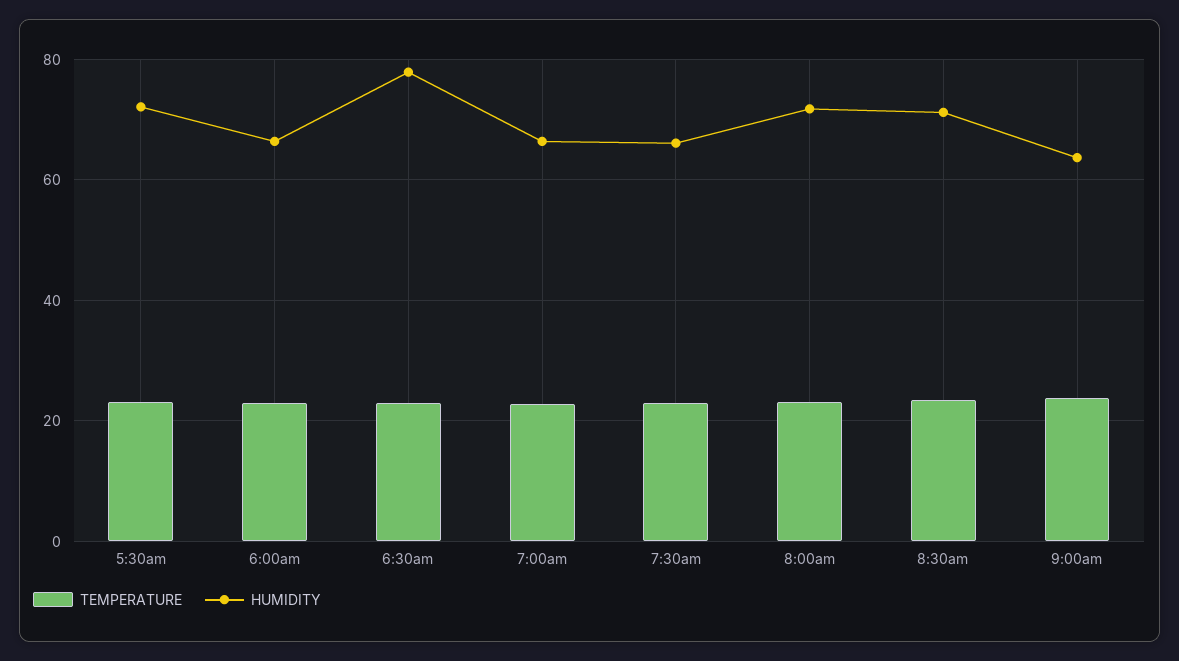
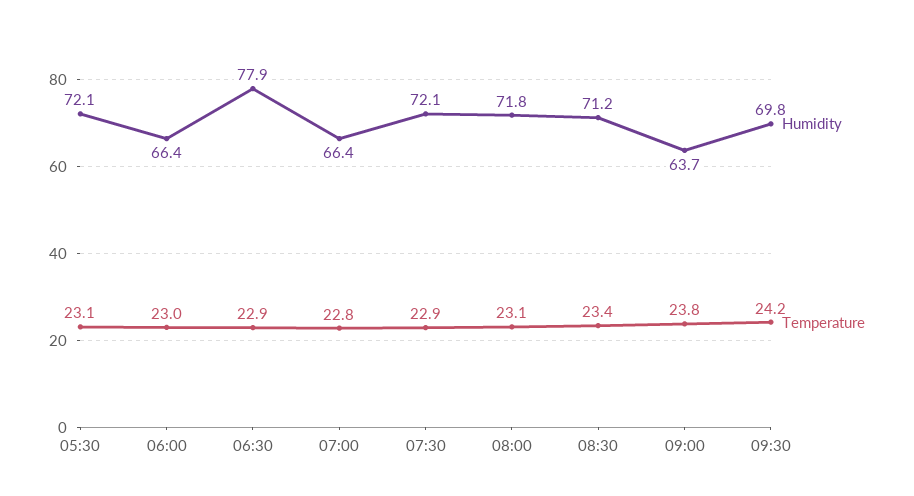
HUMIDITY, 7:30am: 66 -> 72.1
HUMIDITY, 09:30: none -> 69.8
TEMPERATURE, 09:30: none -> 24.2

